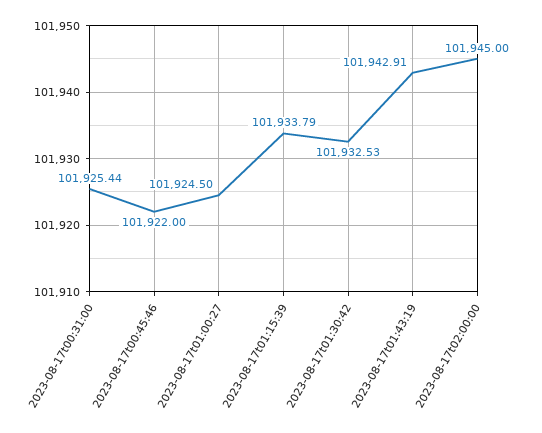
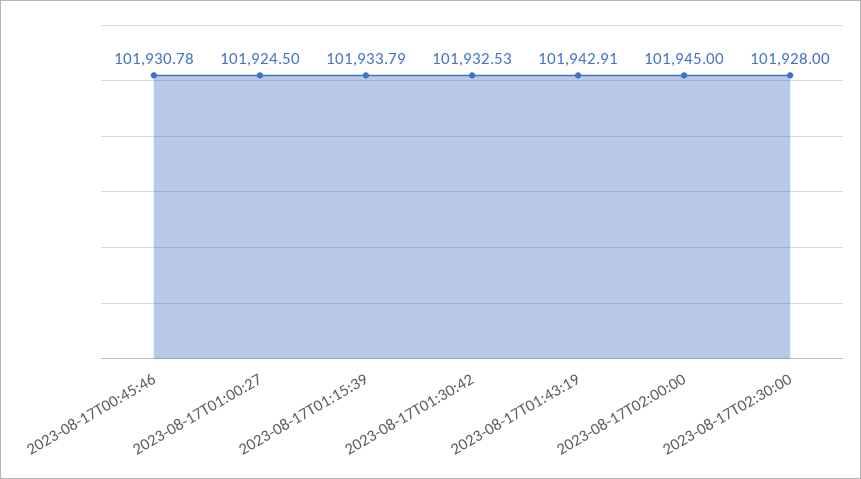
2023-08-17t00:31:00: 101925.44 -> none
2023-08-17t00:45:46: 101922 -> 101930.78
2023-08-17T02:30:00: none -> 101928

